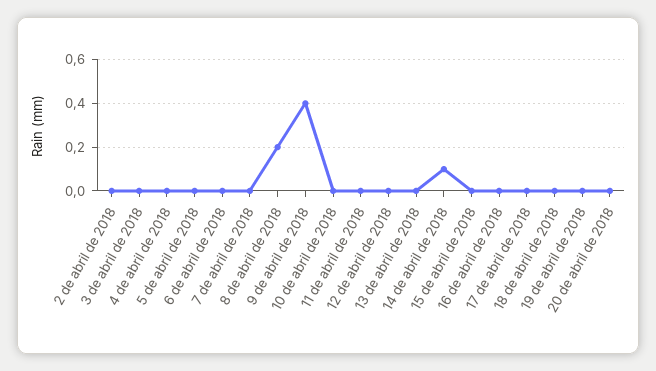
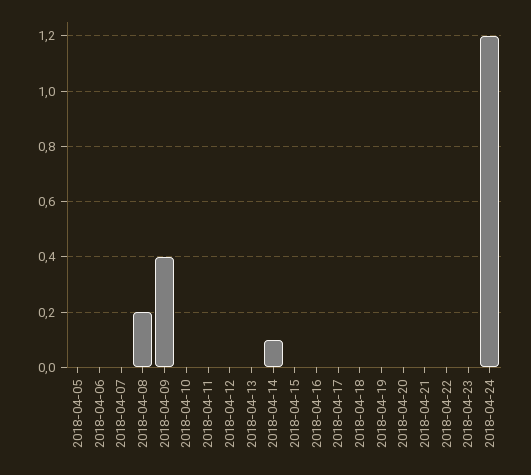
2 de abril de 2018: 0 -> none
3 de abril de 2018: 0 -> none
4 de abril de 2018: 0 -> none
2018-04-21: none -> 0
2018-04-22: none -> 0
2018-04-23: none -> 0
2018-04-24: none -> 1.2

